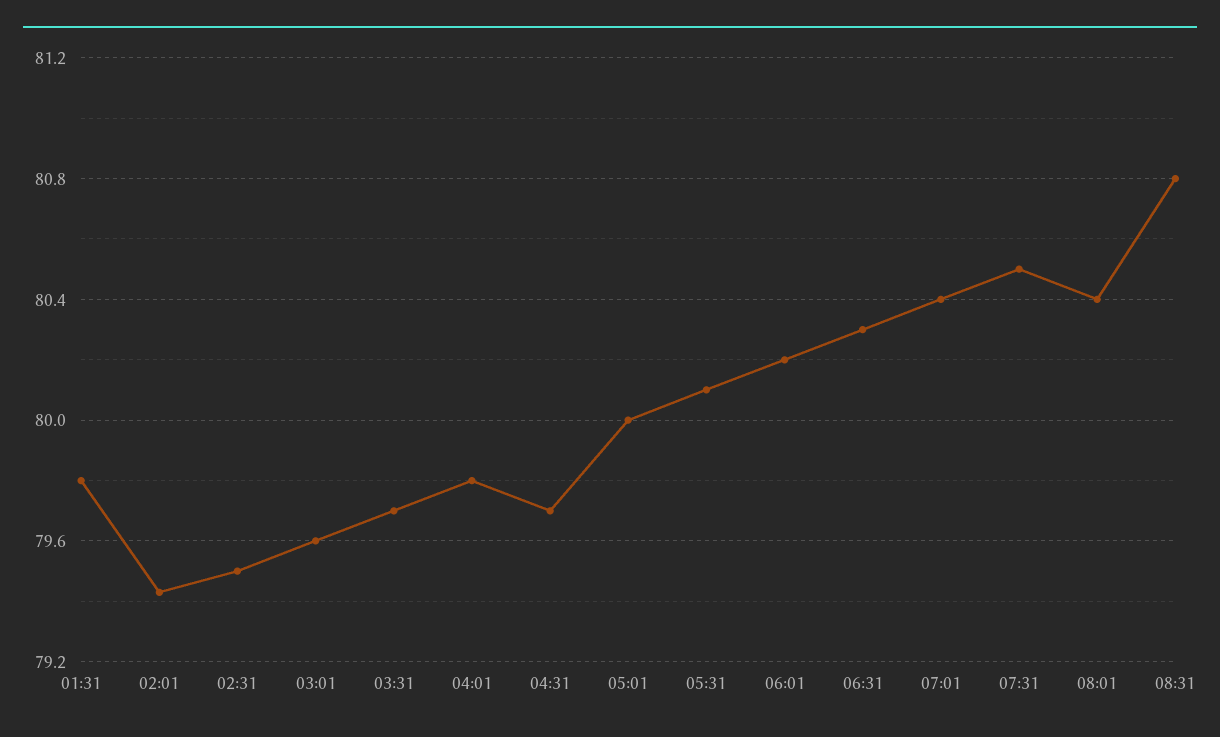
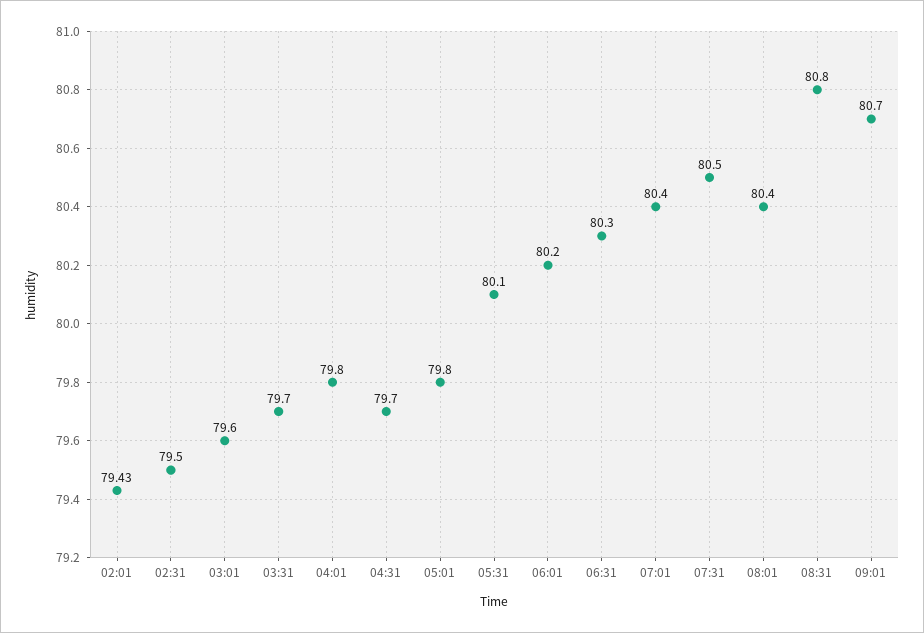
01:31: 79.8 -> none
05:01: 80 -> 79.8
09:01: none -> 80.7

